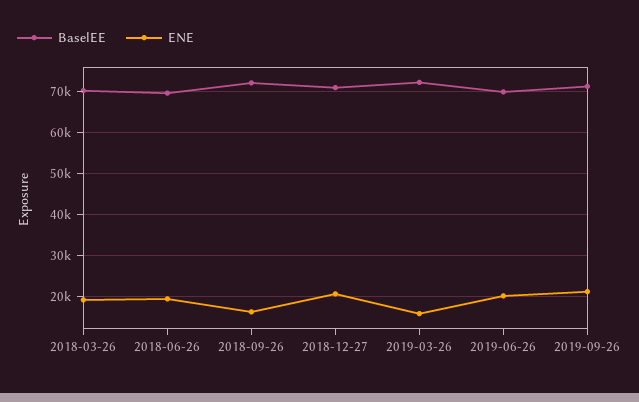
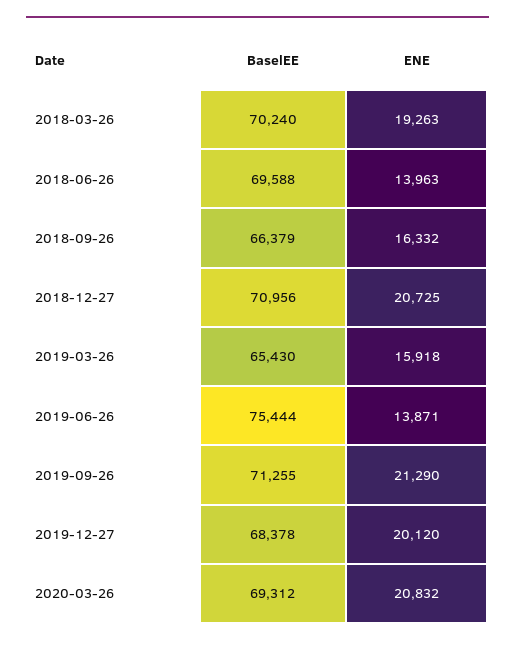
ENE, 2018-06-26: 20000 -> 13963
BaselEE, 2018-09-26: 72000 -> 66379
BaselEE, 2019-03-26: 72000 -> 65430
BaselEE, 2019-06-26: 70000 -> 75444
ENE, 2019-06-26: 20000 -> 13871
BaselEE, 2019-12-27: none -> 68378
ENE, 2019-12-27: none -> 20120
BaselEE, 2020-03-26: none -> 69312
ENE, 2020-03-26: none -> 20832

